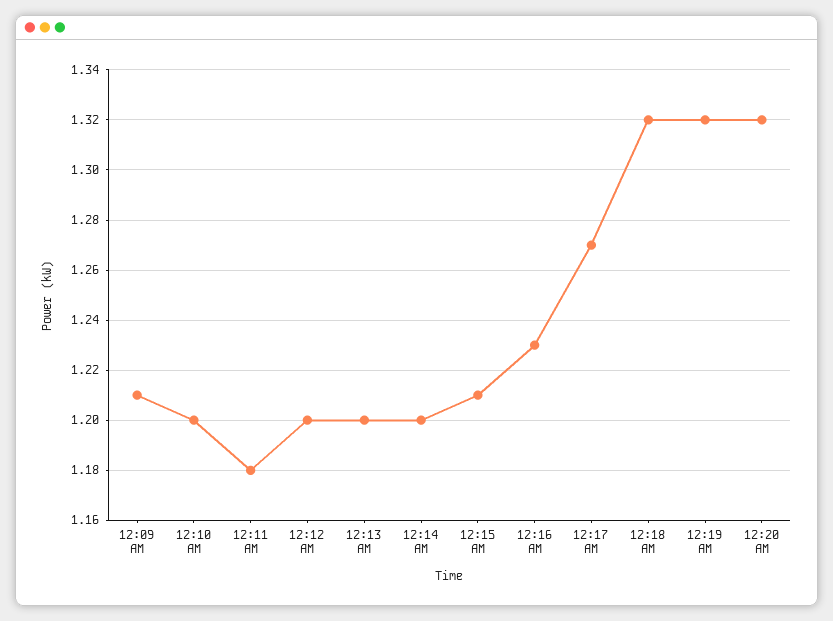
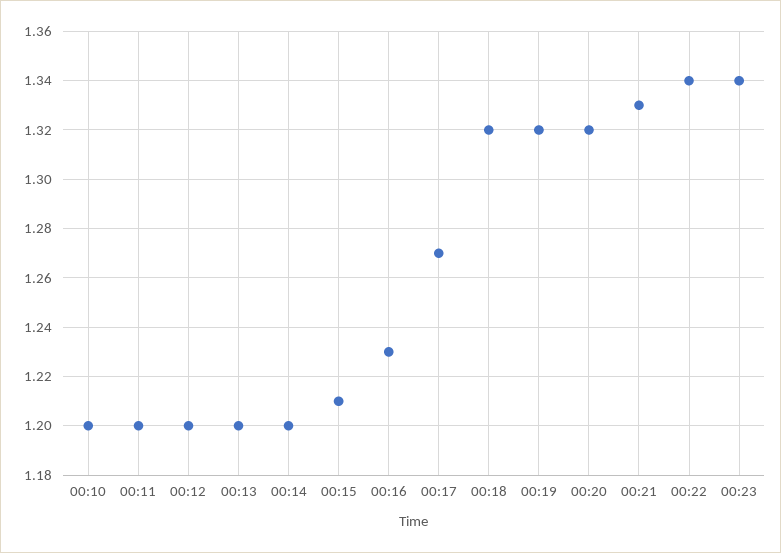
12:09 AM: 1.21 -> none
12:11 AM: 1.18 -> 1.2
00:21: none -> 1.33
00:22: none -> 1.34
00:23: none -> 1.34

